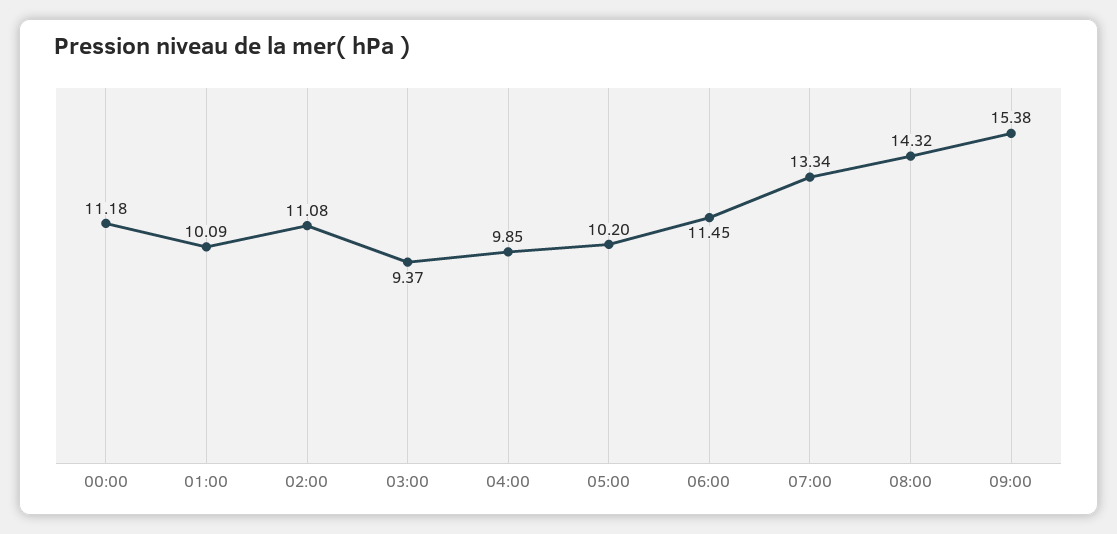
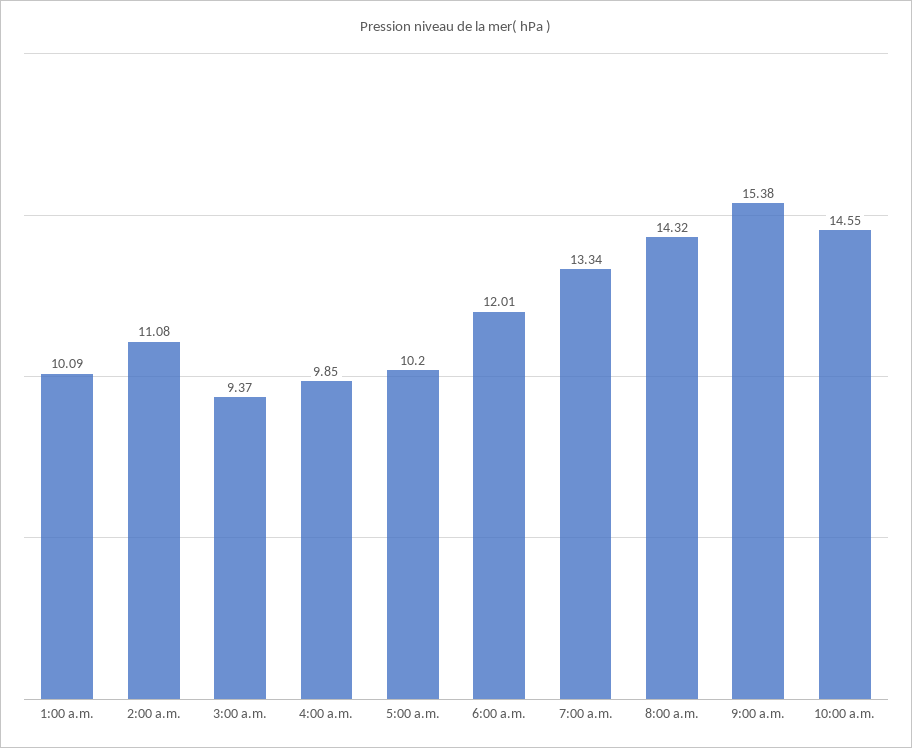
00:00: 11.18 -> none
06:00: 11.45 -> 12.01
10:00 a.m.: none -> 14.55

